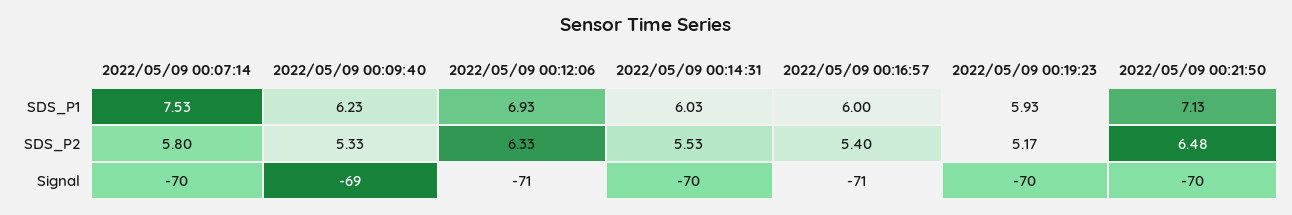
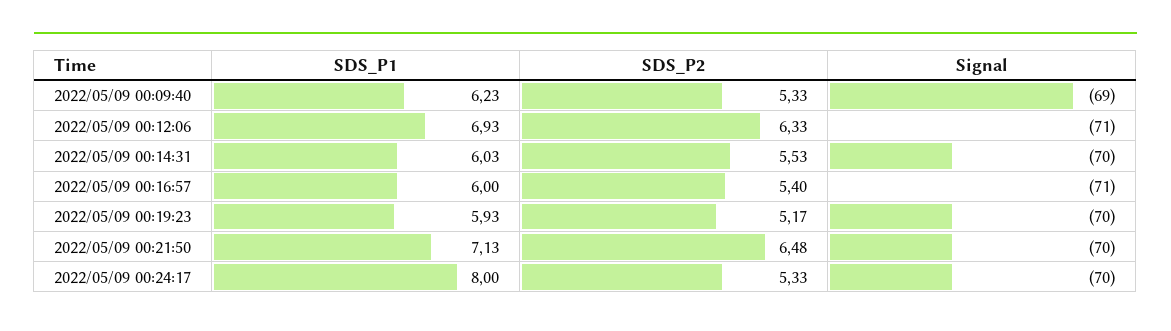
2022/05/09 00:07:14, SDS_P1: 7.53 -> none
2022/05/09 00:07:14, SDS_P2: 5.8 -> none
2022/05/09 00:07:14, Signal: -70 -> none
2022/05/09 00:24:17, SDS_P1: none -> 8
2022/05/09 00:24:17, SDS_P2: none -> 5.33
2022/05/09 00:24:17, Signal: none -> -70

